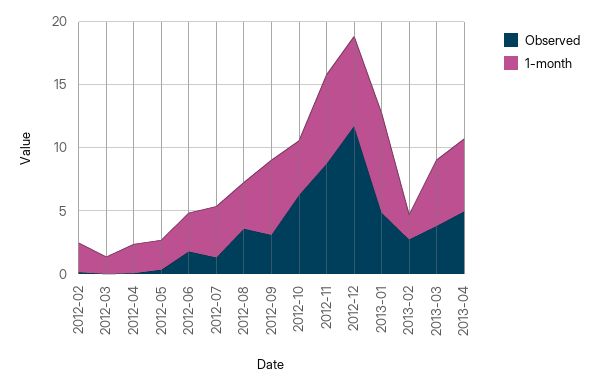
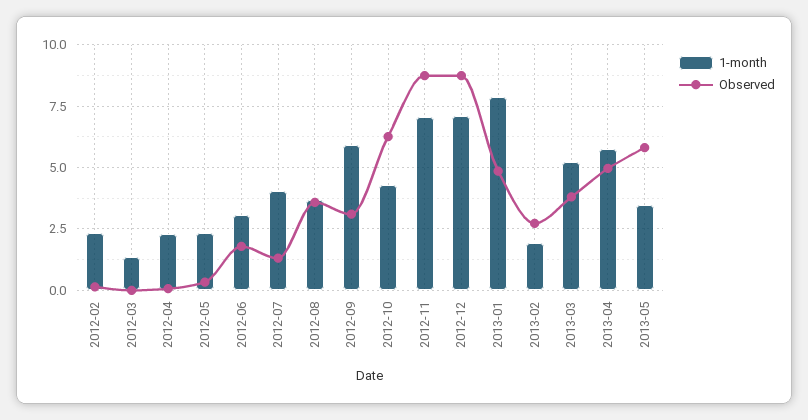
Observed, 2012-12: 12 -> 8.75
1-month, 2013-05: none -> 3.5
Observed, 2013-05: none -> 5.75

